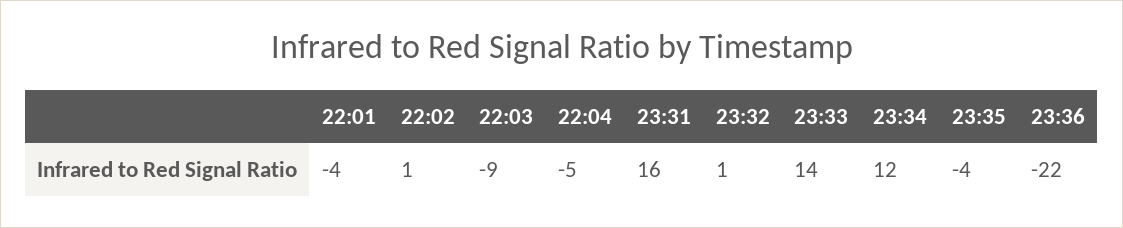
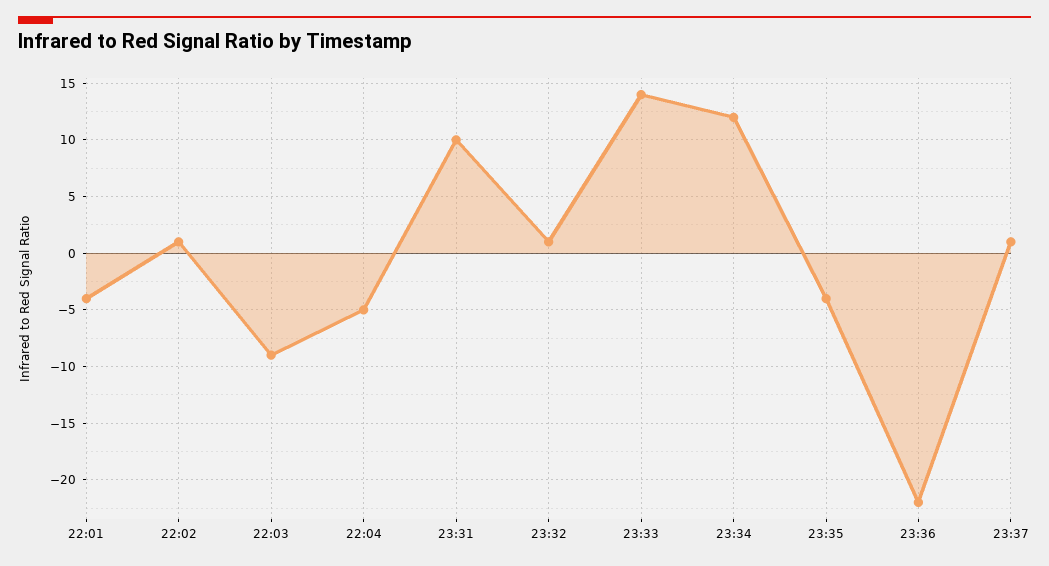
23:31: 16 -> 10
23:37: none -> 1

